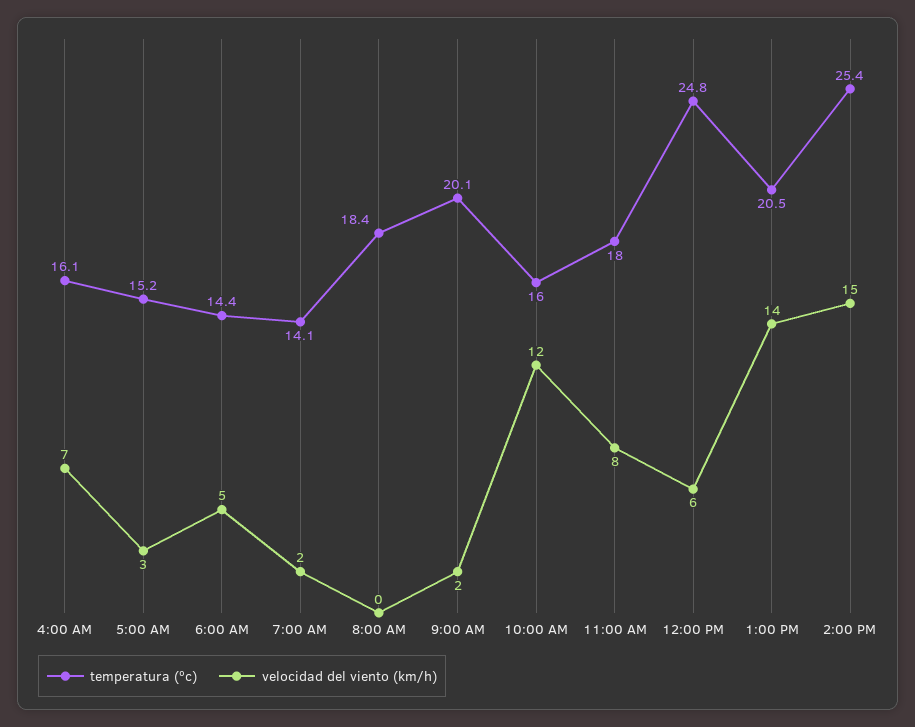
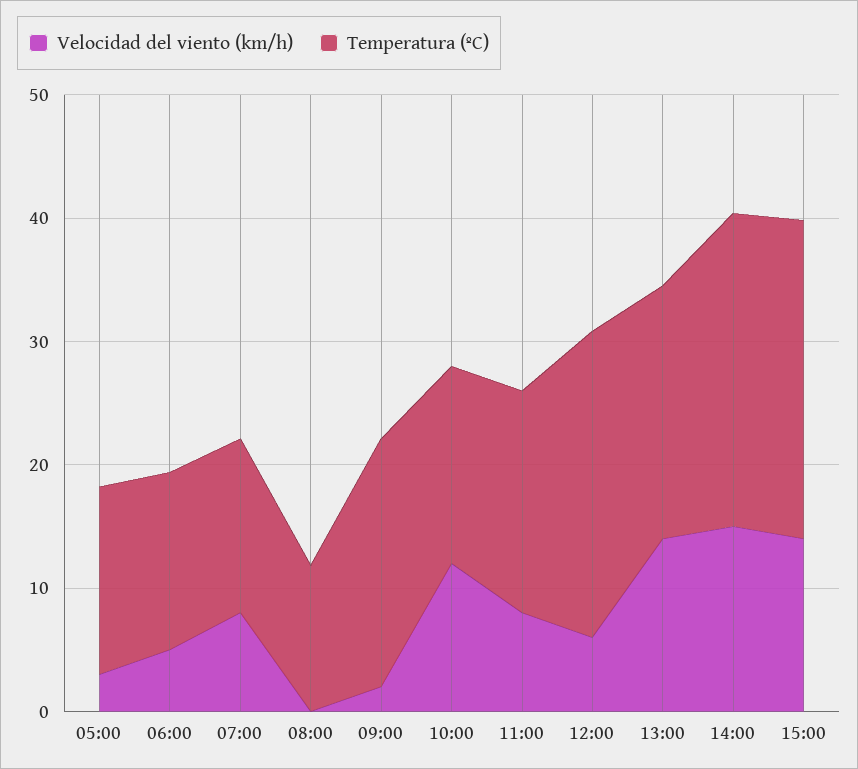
temperatura (ºc), 4:00 AM: 16.1 -> none
velocidad del viento (km/h), 4:00 AM: 7 -> none
velocidad del viento (km/h), 7:00 AM: 2 -> 8
temperatura (ºc), 8:00 AM: 18.4 -> 12
velocidad del viento (km/h), 15:00: none -> 14
temperatura (ºc), 15:00: none -> 26

